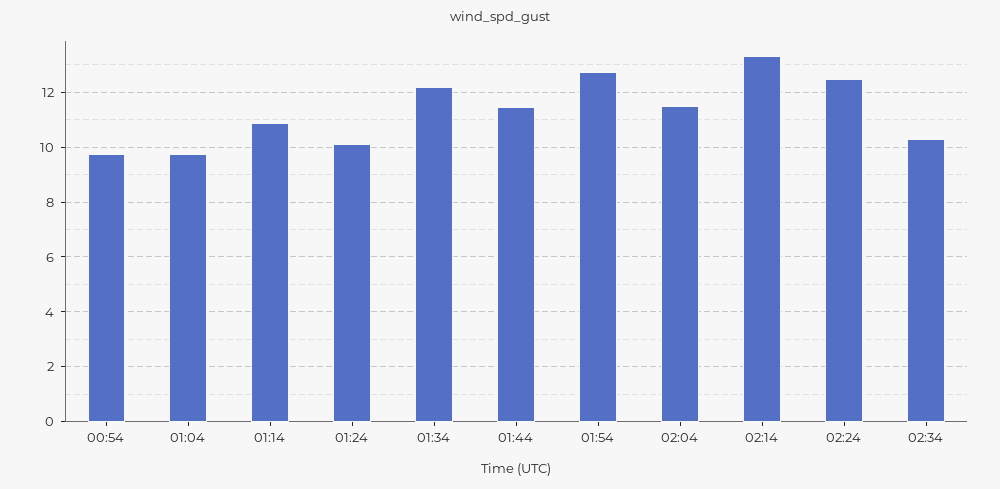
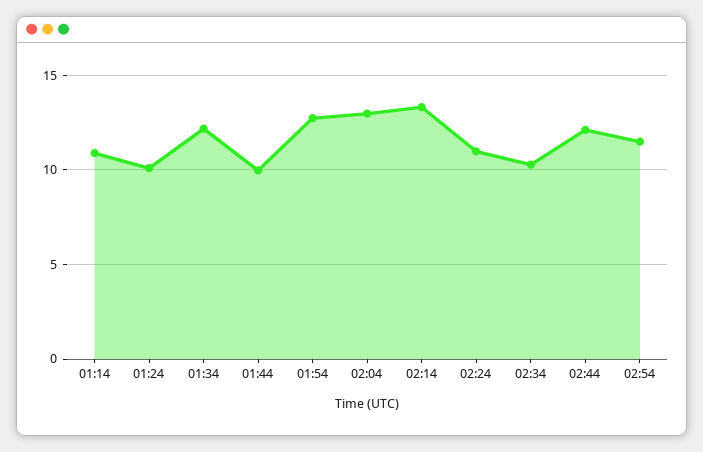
00:54: 9.75 -> none
01:04: 9.75 -> none
01:44: 11.5 -> 10
02:04: 11.5 -> 13
02:24: 12.5 -> 11
02:44: none -> 12
02:54: none -> 11.5

